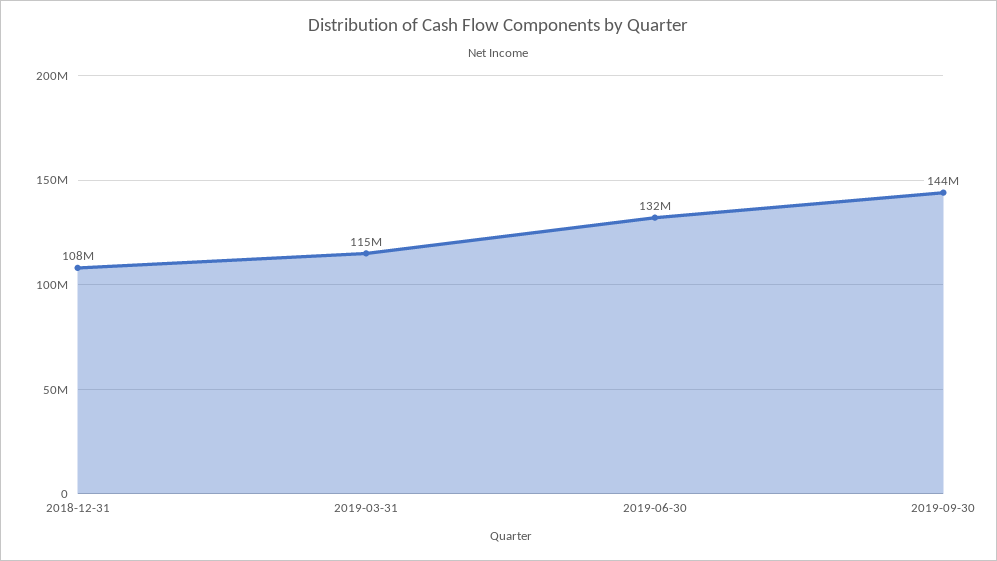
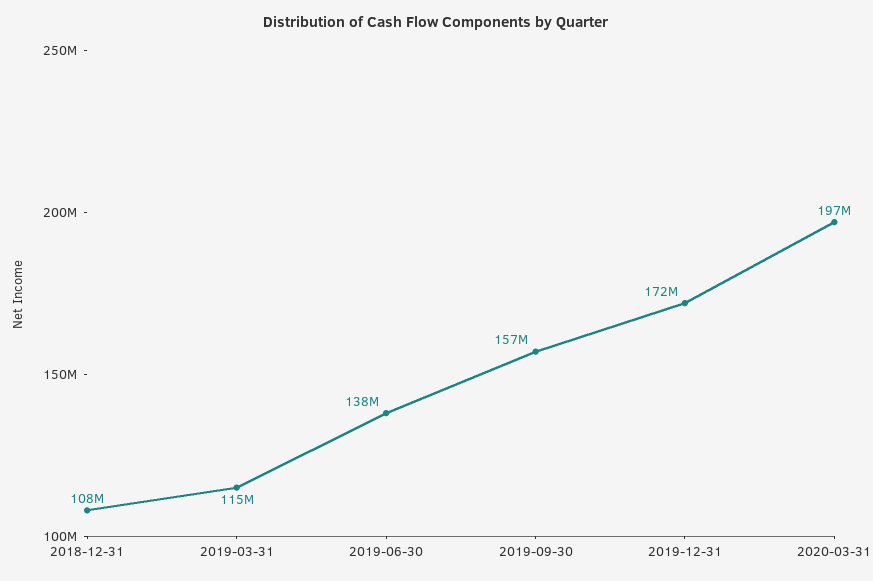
2019-06-30: 132000000 -> 138000000
2019-09-30: 144000000 -> 157000000
2019-12-31: none -> 172000000
2020-03-31: none -> 197000000

